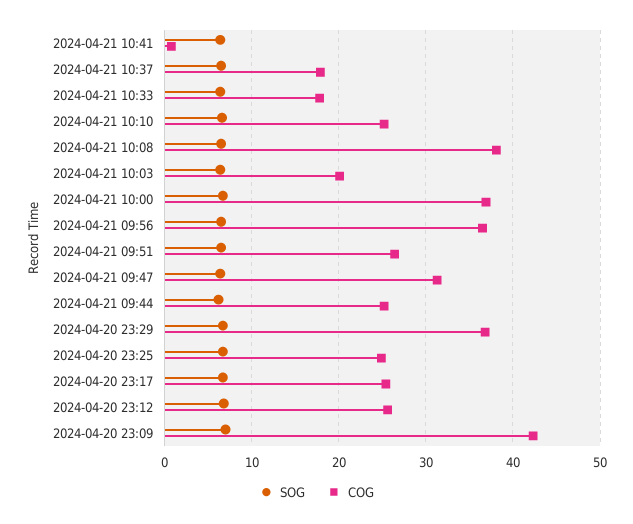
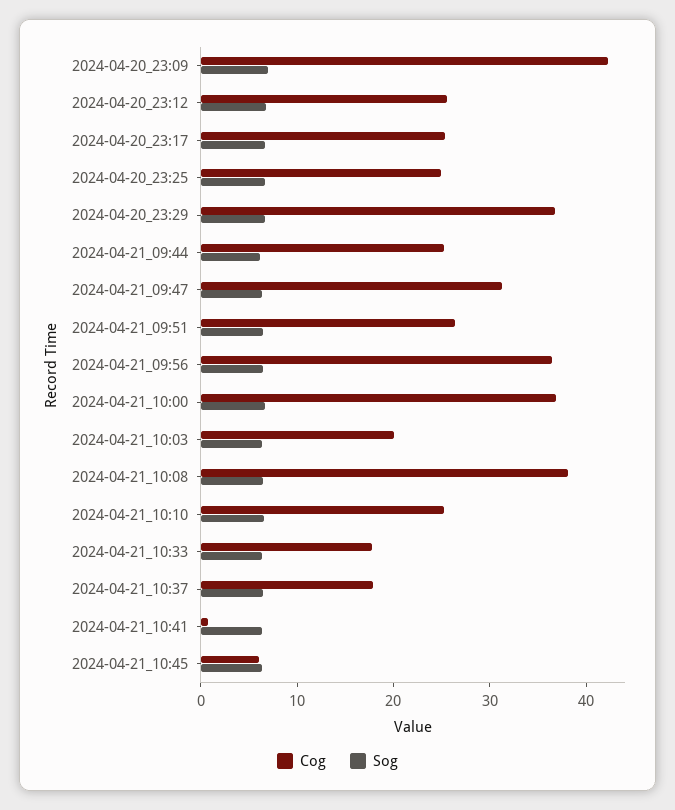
COG, 2024-04-21_10:45: none -> 6
SOG, 2024-04-21_10:45: none -> 6

